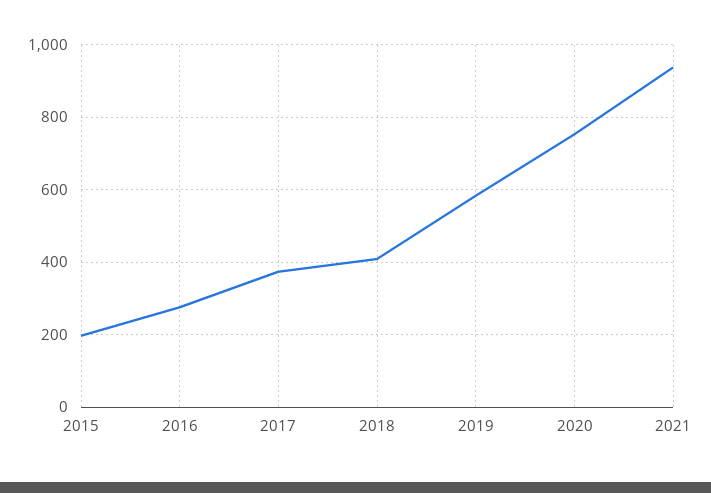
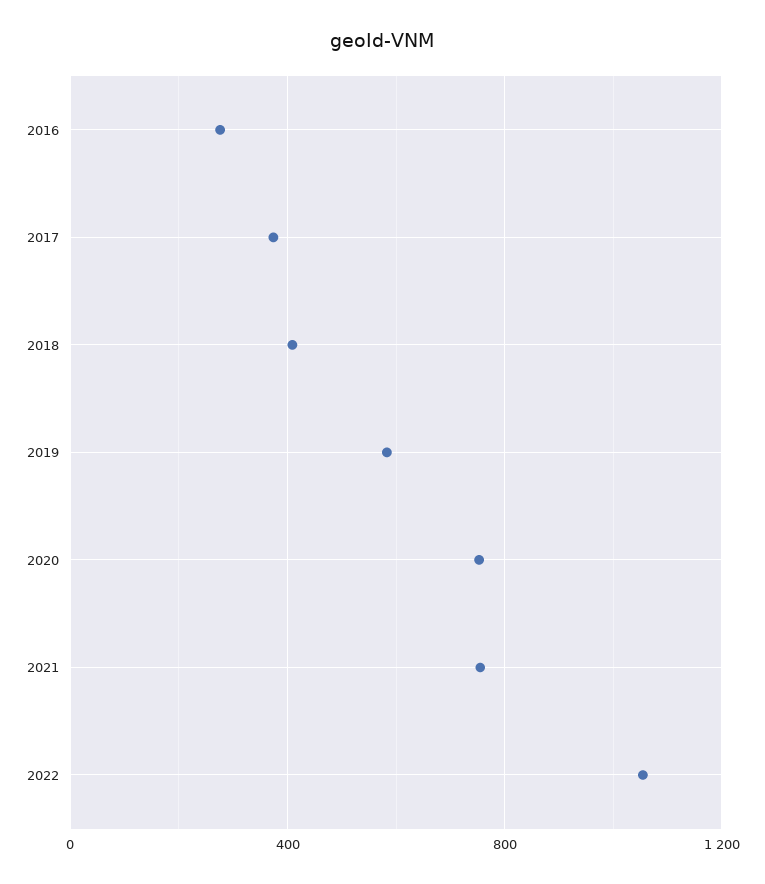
2015: 200 -> none
2021: 940 -> 750
2022: none -> 1050

